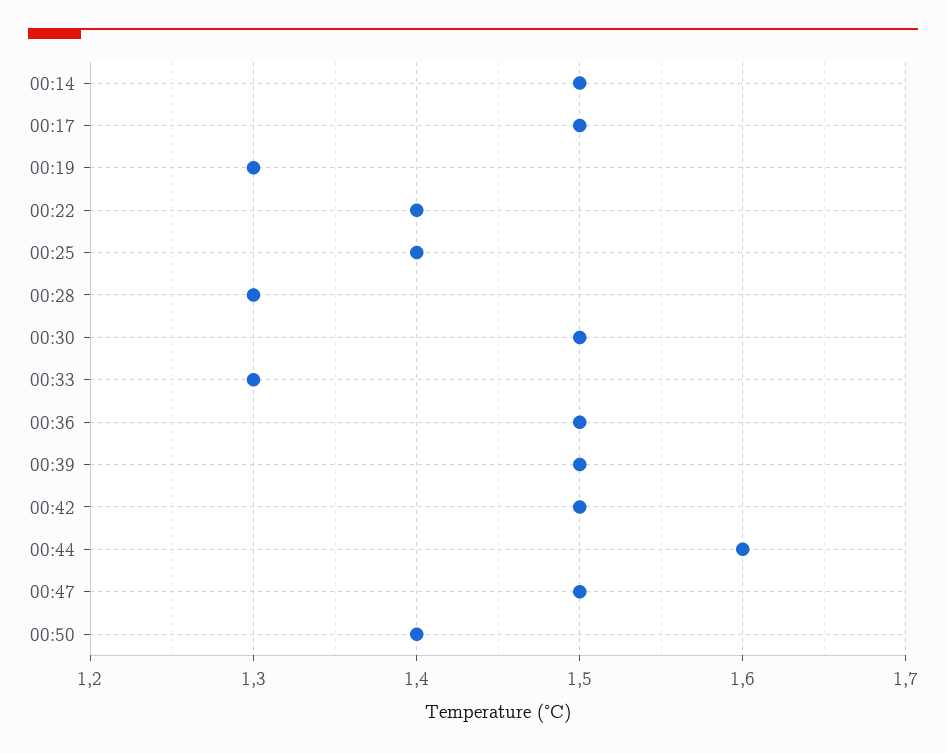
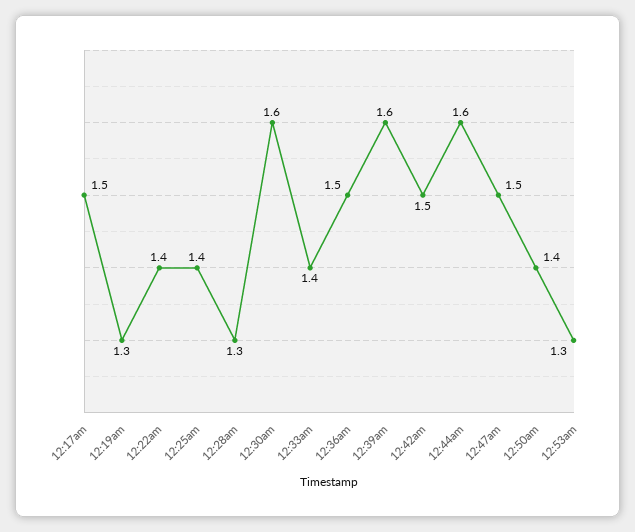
00:14: 1.5 -> none
00:30: 1.5 -> 1.6
00:33: 1.3 -> 1.4
00:39: 1.5 -> 1.6
12:53am: none -> 1.3

